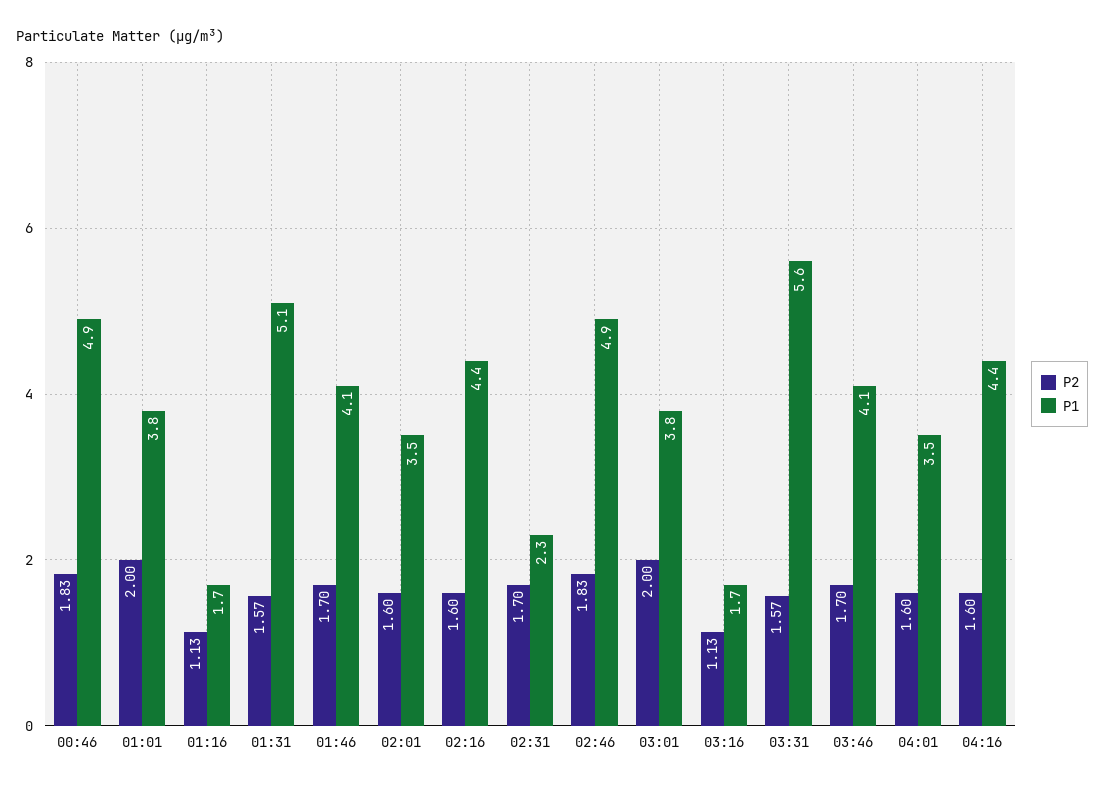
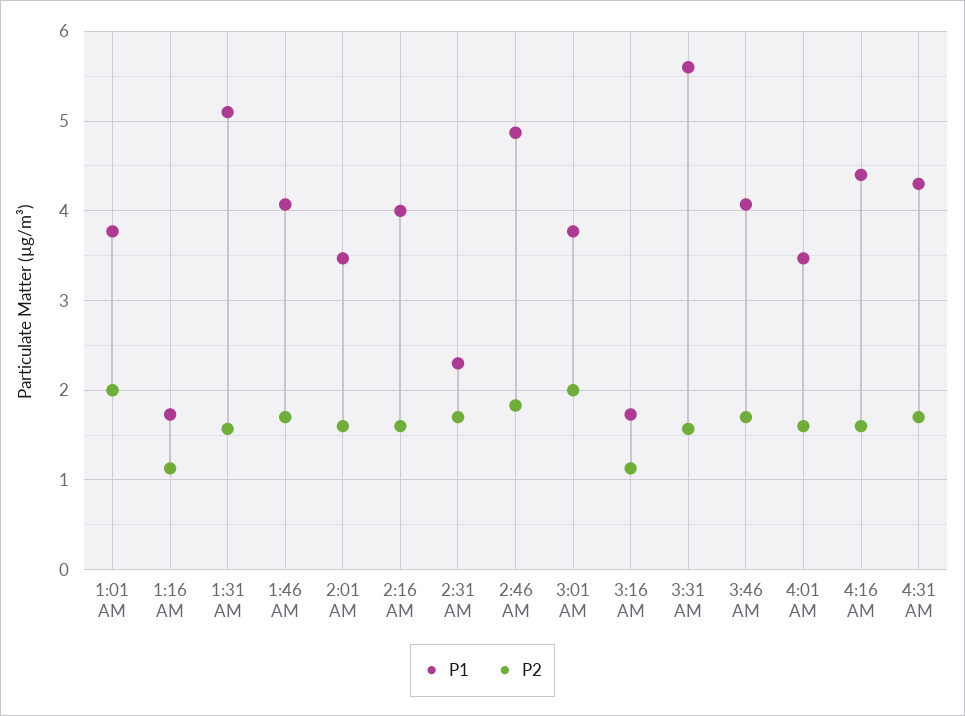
P2, 00:46: 1.83 -> none
P1, 00:46: 4.9 -> none
P1, 02:16: 4.4 -> 4
P1, 4:31 AM: none -> 4.3
P2, 4:31 AM: none -> 1.7

